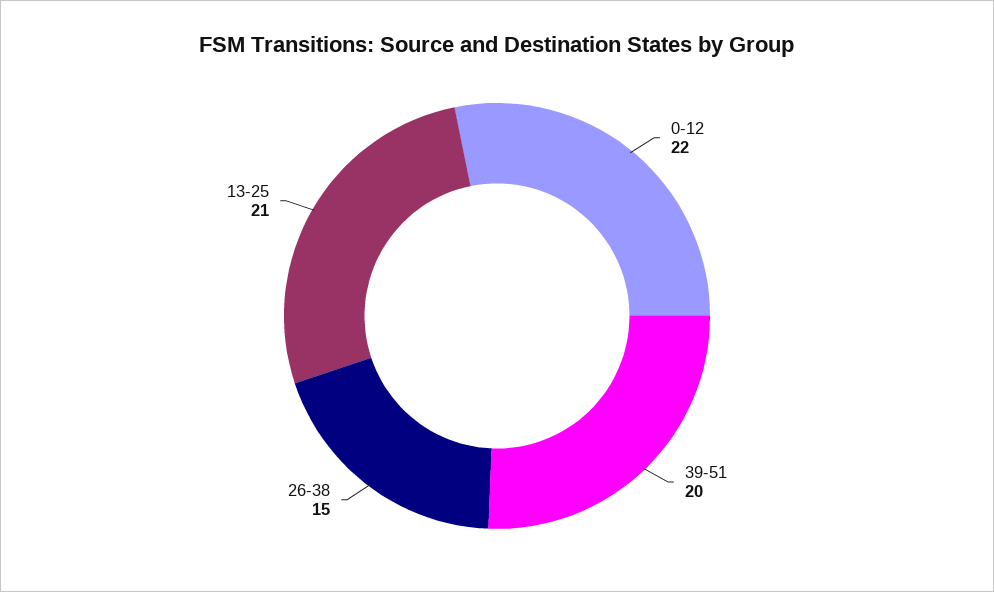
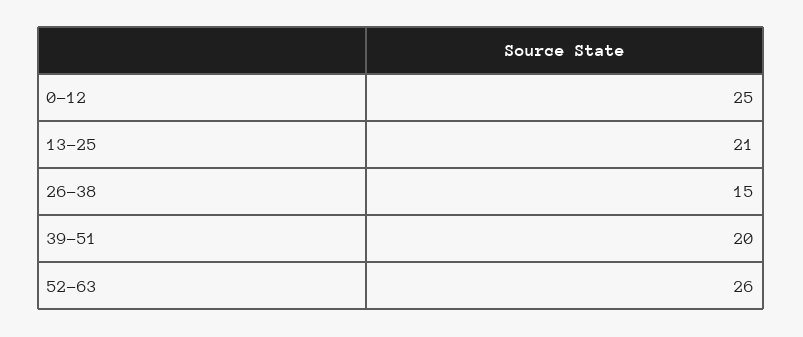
0-12: 22 -> 25
52-63: none -> 26

